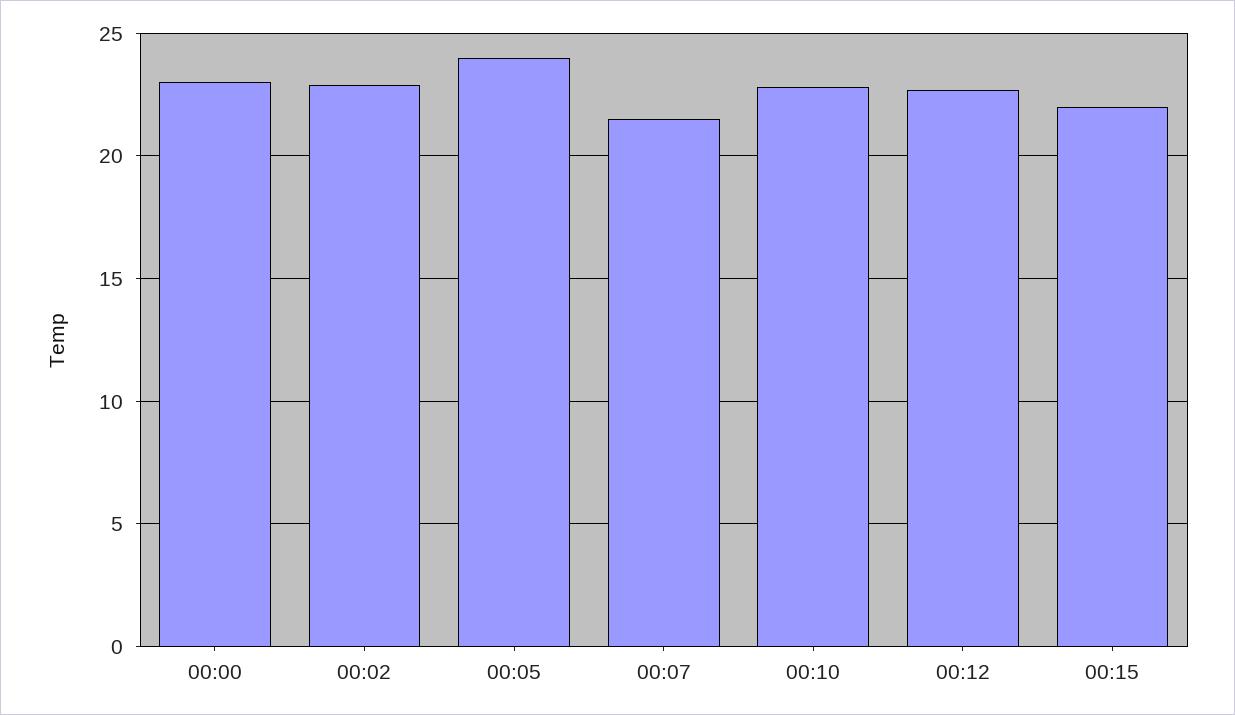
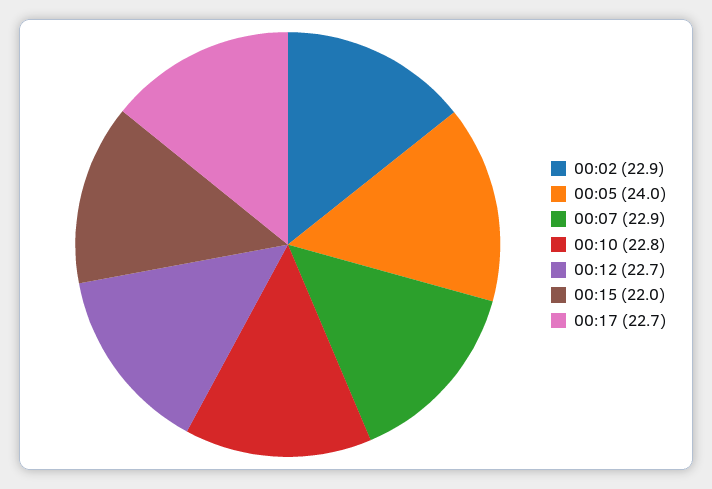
00:00: 23 -> none
00:07: 21.5 -> 22.9
00:17: none -> 22.7

